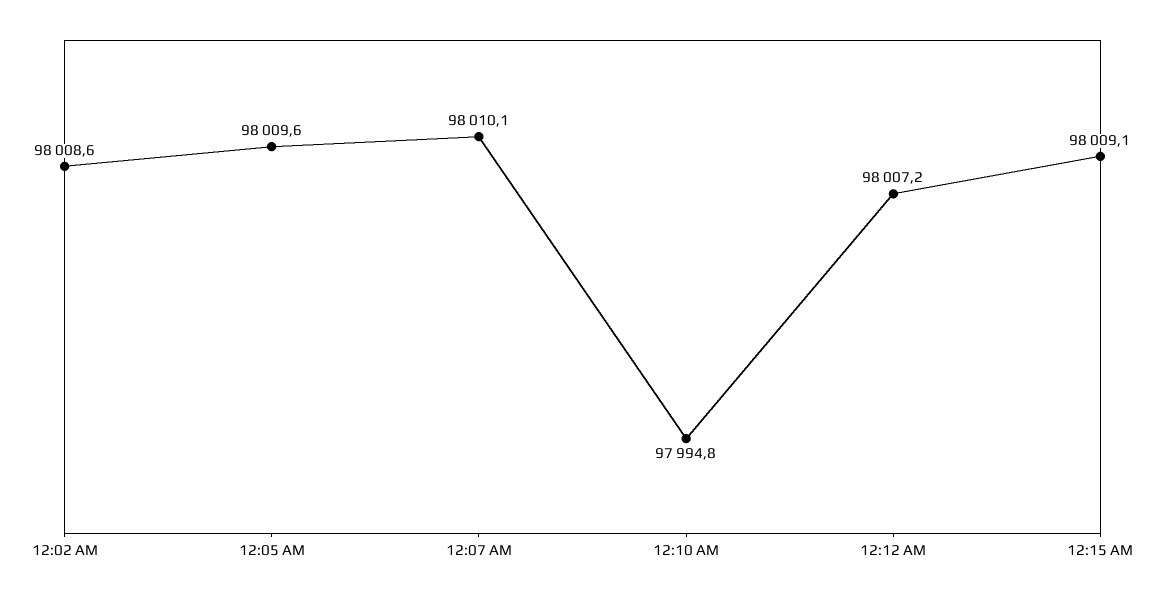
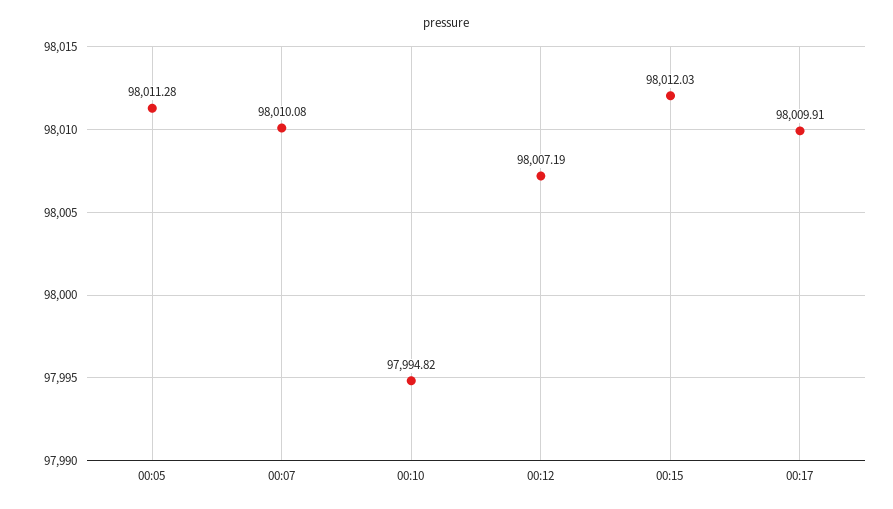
12:02 AM: 98008.6 -> none
12:05 AM: 98009.6 -> 98011.28
12:15 AM: 98009.1 -> 98012.03
00:17: none -> 98009.91

